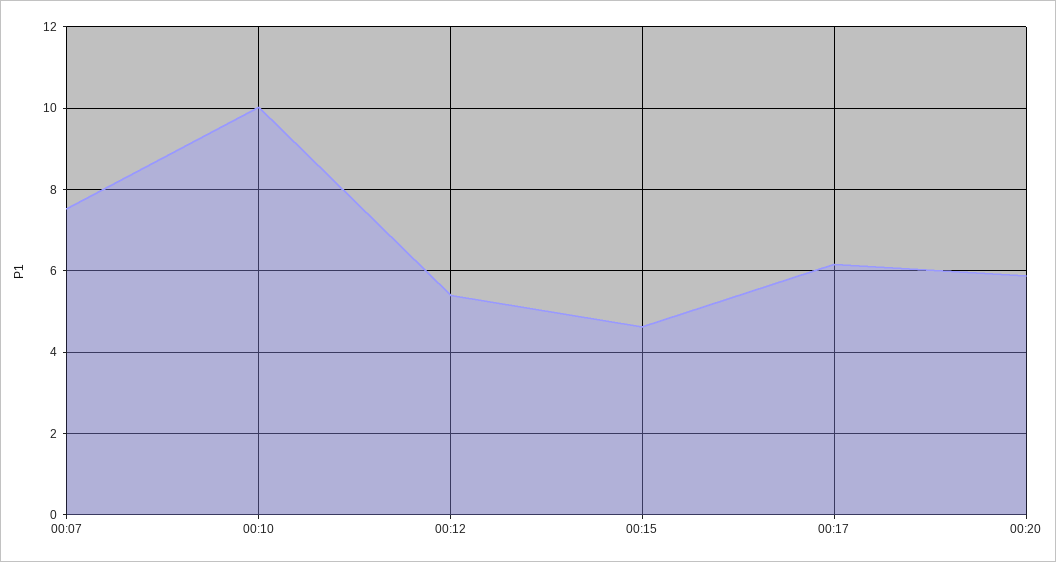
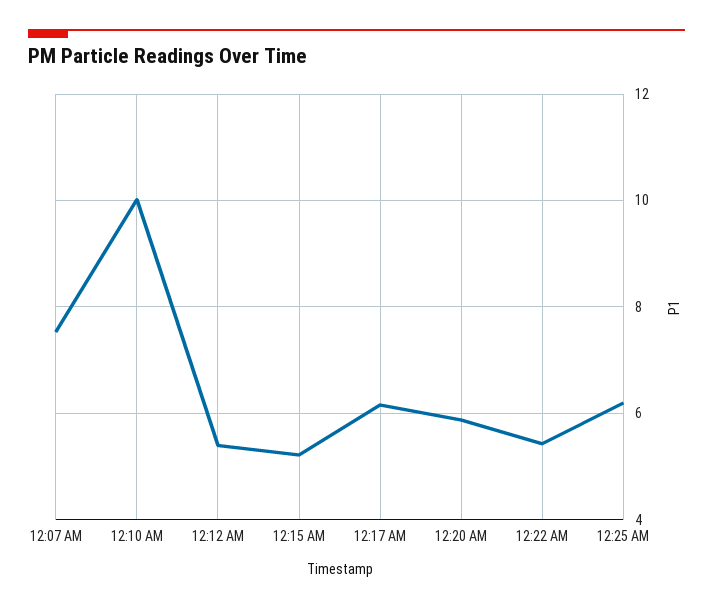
00:15: 4.6 -> 5.2
12:22 AM: none -> 5.4
12:25 AM: none -> 6.2

